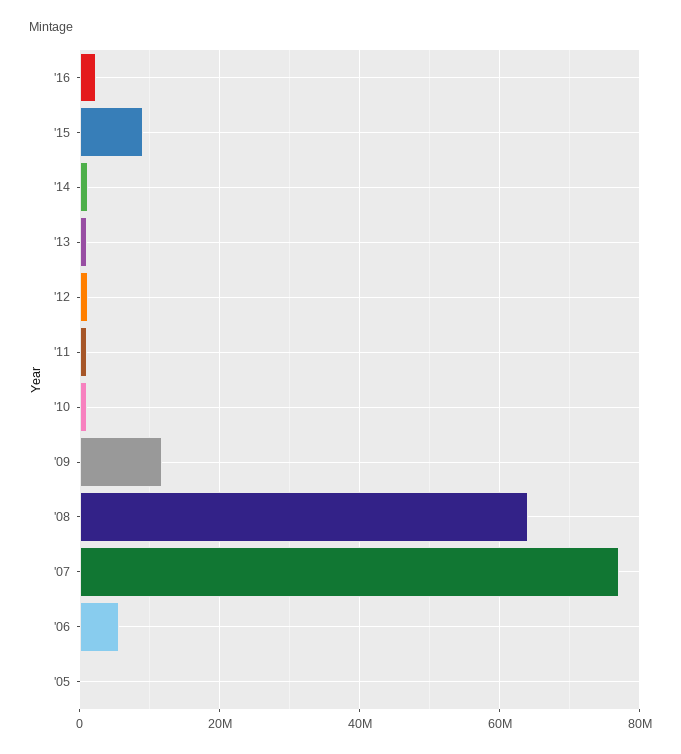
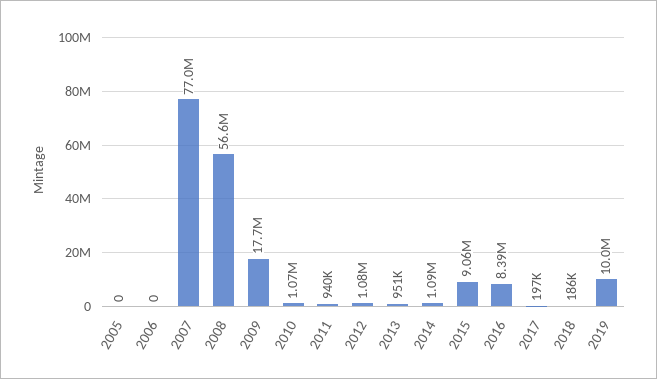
'16: 2000000 -> 8390000
'09: 12000000 -> 17700000
'08: 64000000 -> 56600000
'06: 6000000 -> 0
2017: none -> 197000
2018: none -> 186000
2019: none -> 10000000

